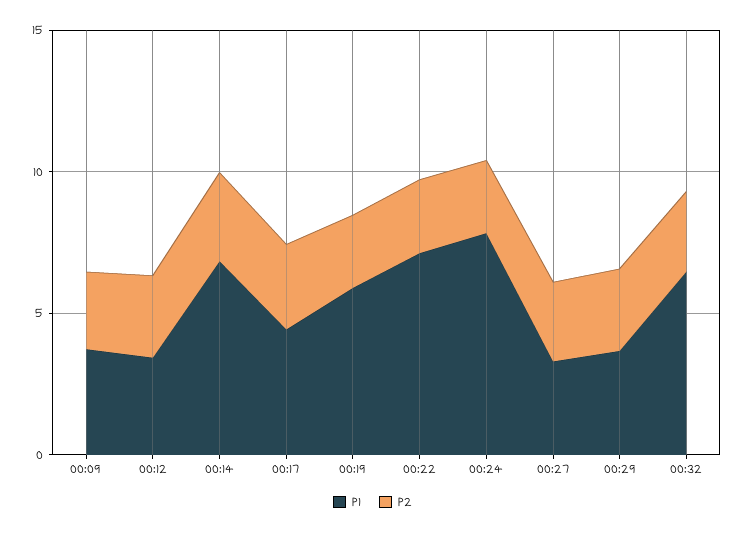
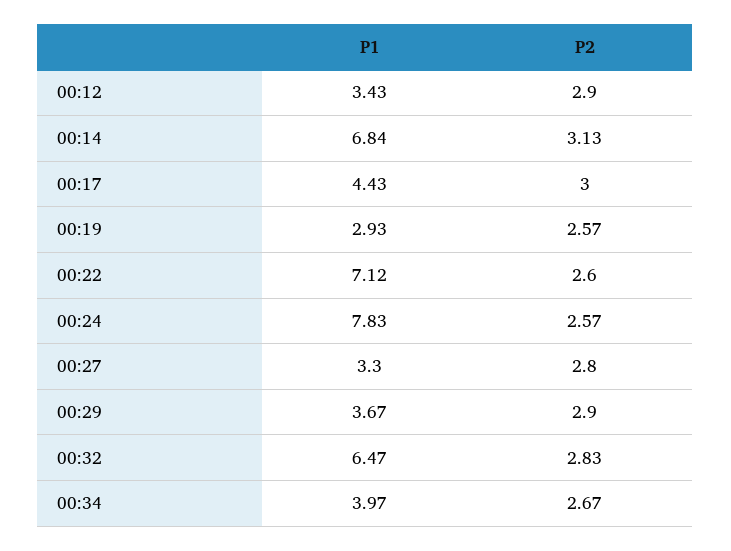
P1, 00:09: 4 -> none
P2, 00:09: 3 -> none
P1, 00:19: 6 -> 2.93
P1, 00:34: none -> 3.97
P2, 00:34: none -> 2.67

